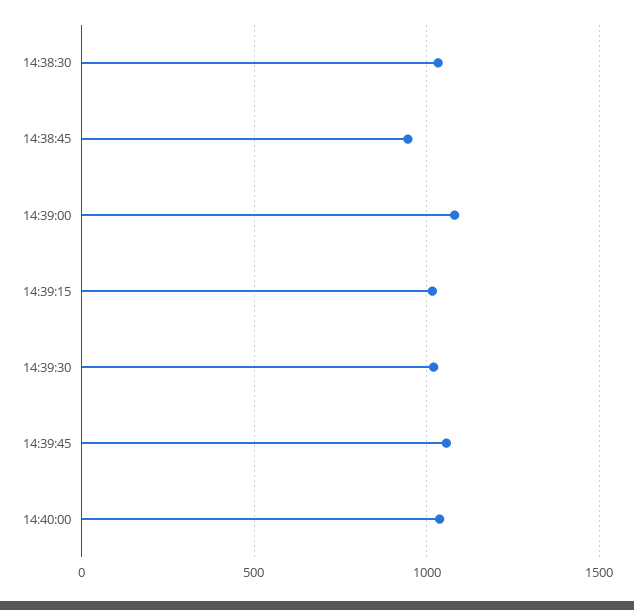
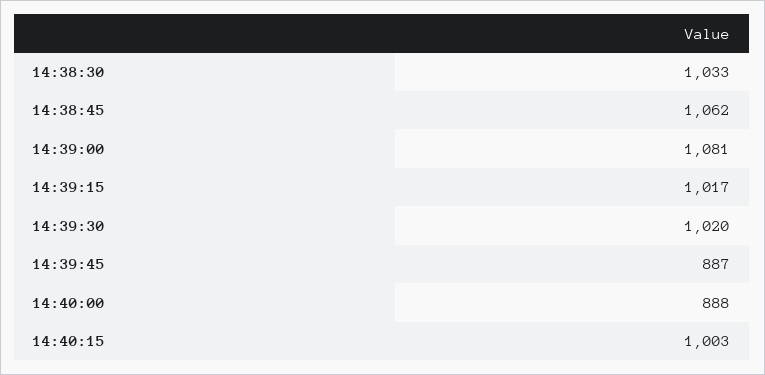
14:38:45: 950 -> 1062
14:39:45: 1050 -> 887
14:40:00: 1050 -> 888
14:40:15: none -> 1003

